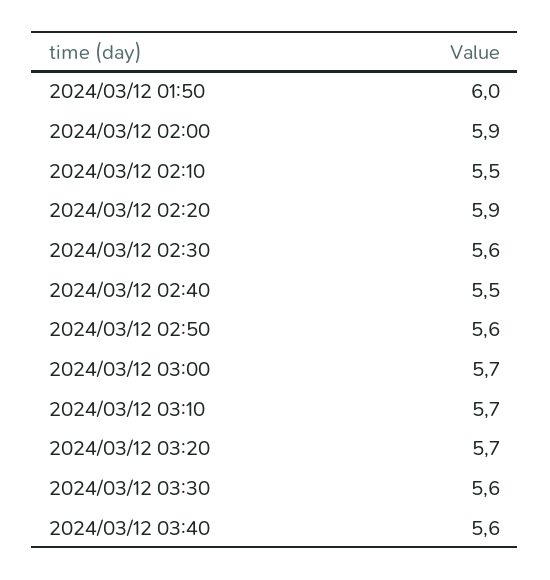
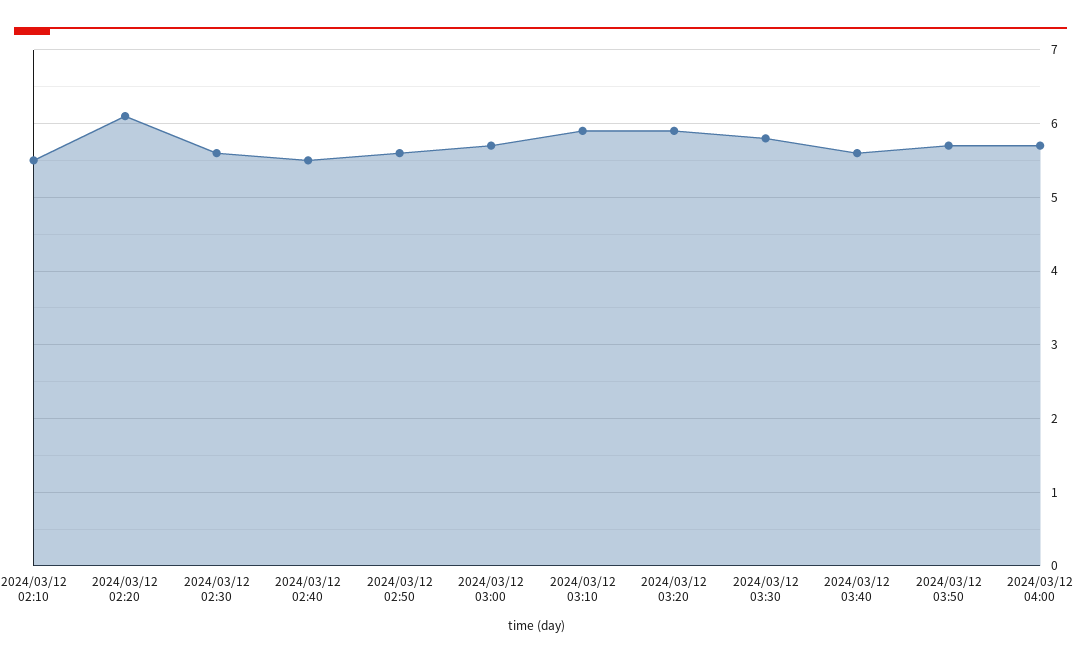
2024/03/12 01:50: 6 -> none
2024/03/12 02:00: 5.9 -> none
2024/03/12 02:20: 5.9 -> 6.1
2024/03/12 03:10: 5.7 -> 5.9
2024/03/12 03:20: 5.7 -> 5.9
2024/03/12 03:30: 5.6 -> 5.8
2024/03/12 03:50: none -> 5.7
2024/03/12 04:00: none -> 5.7

